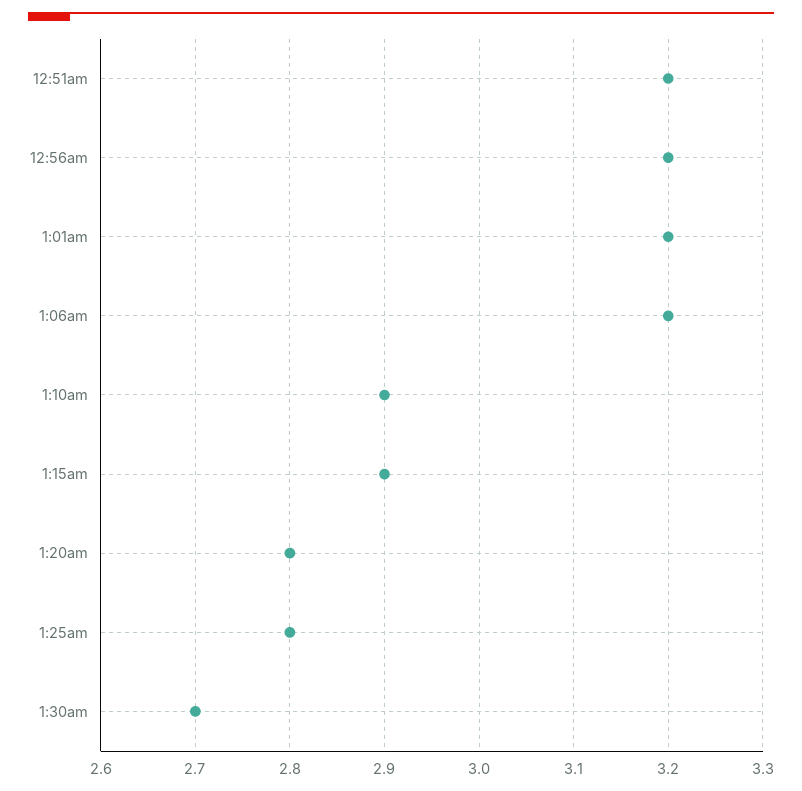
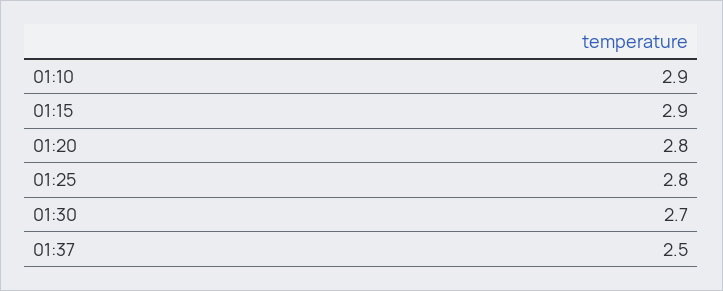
12:51am: 3.2 -> none
12:56am: 3.2 -> none
1:01am: 3.2 -> none
1:06am: 3.2 -> none
01:37: none -> 2.5

